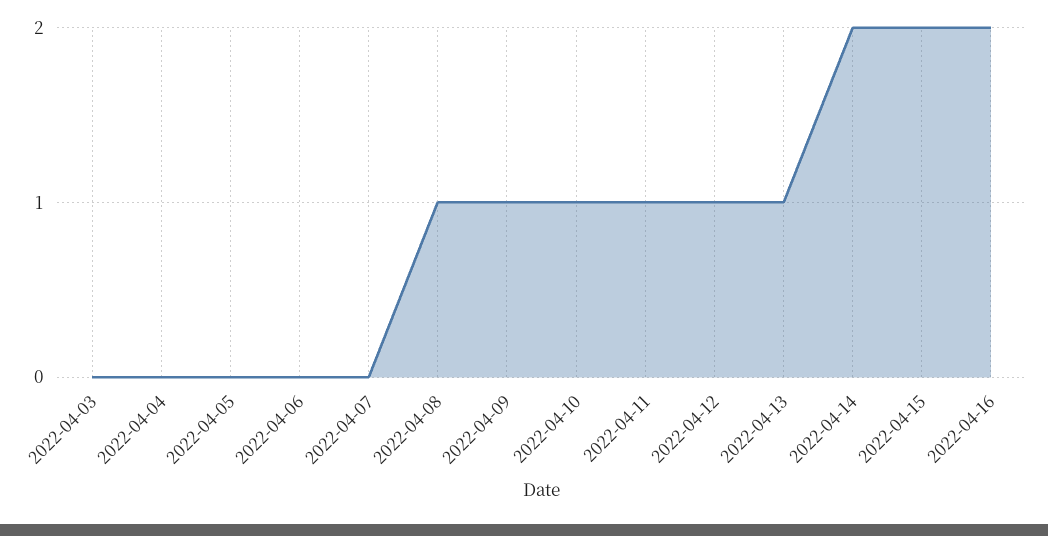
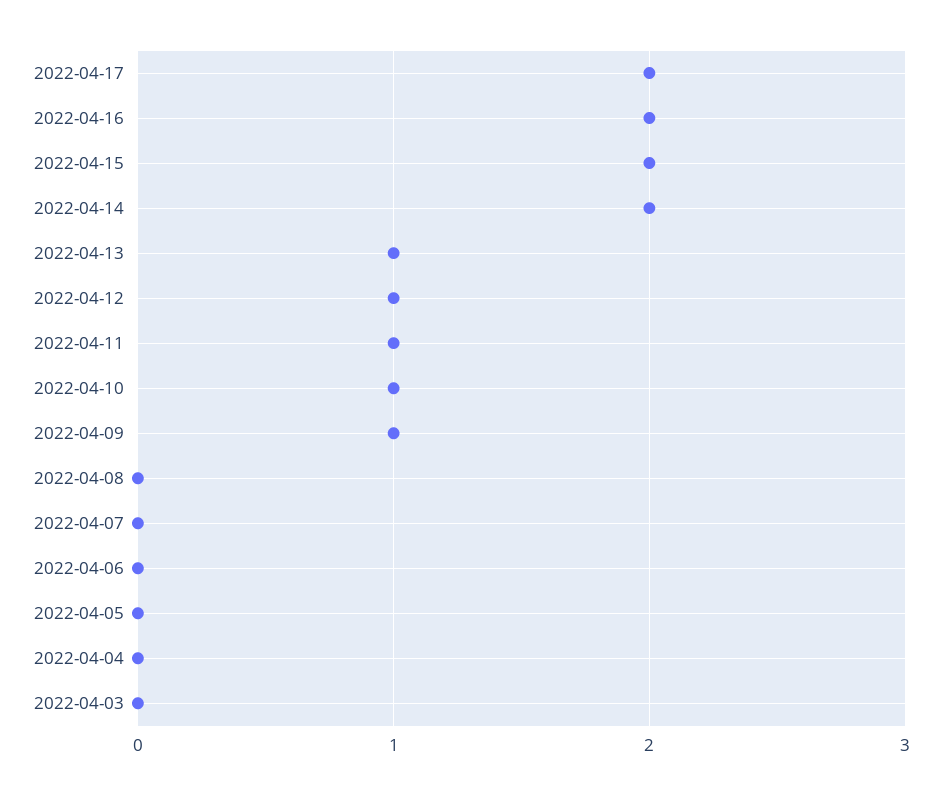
2022-04-08: 1 -> 0
2022-04-17: none -> 2

